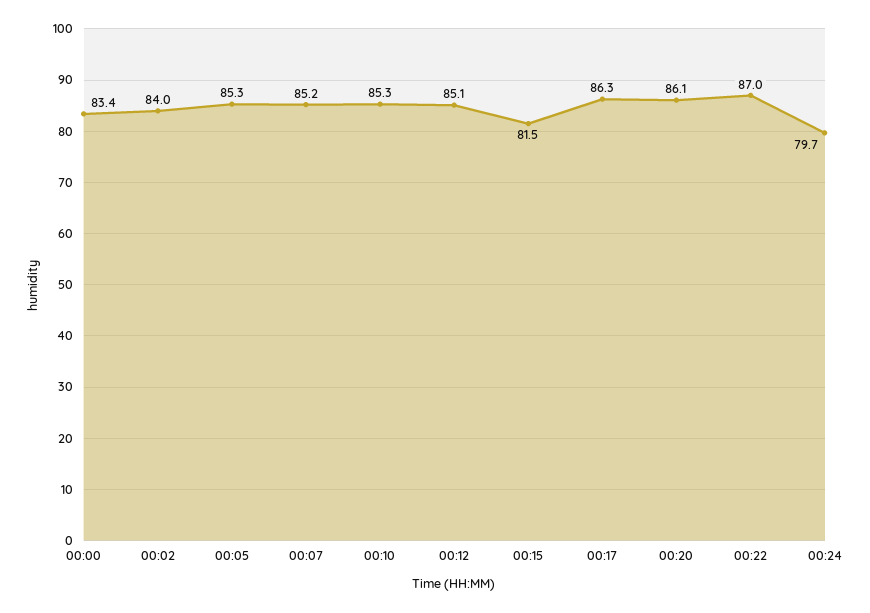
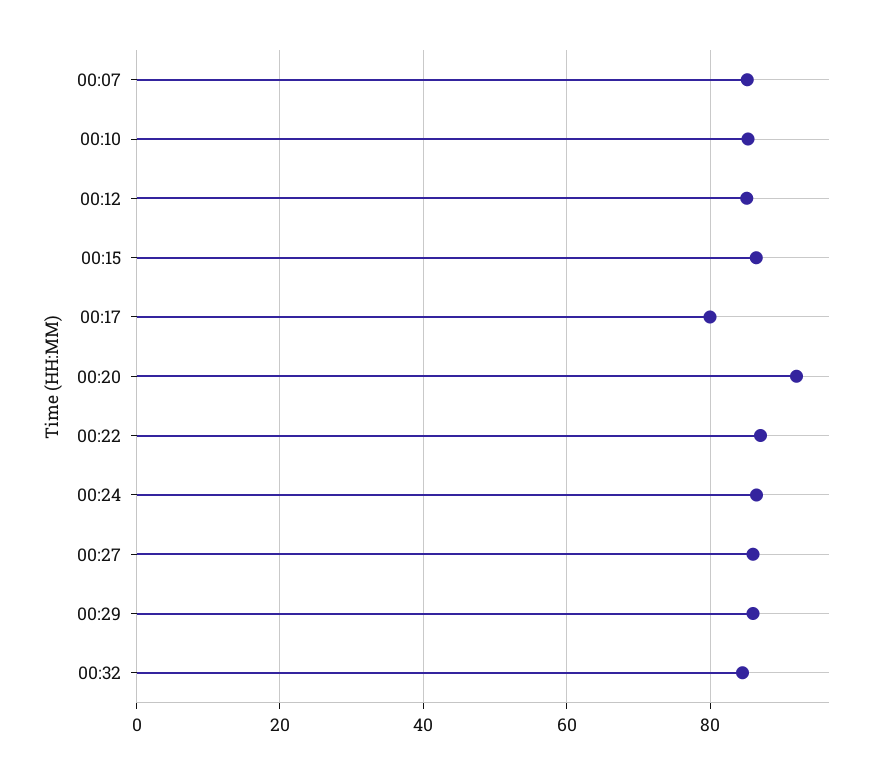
00:00: 83.4 -> none
00:02: 84 -> none
00:05: 85.3 -> none
00:15: 81.5 -> 86
00:17: 86.3 -> 80
00:20: 86.1 -> 92
00:24: 79.7 -> 86
00:27: none -> 86
00:29: none -> 86
00:32: none -> 84

